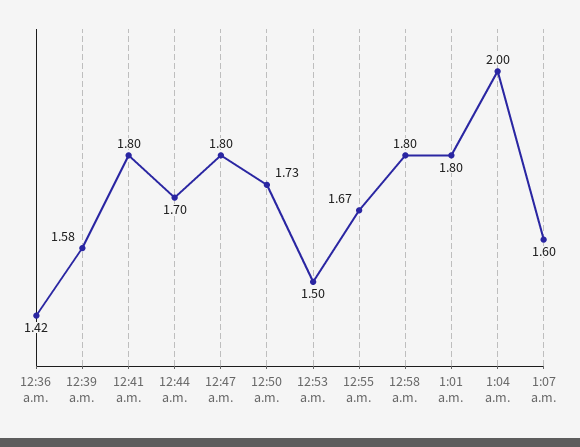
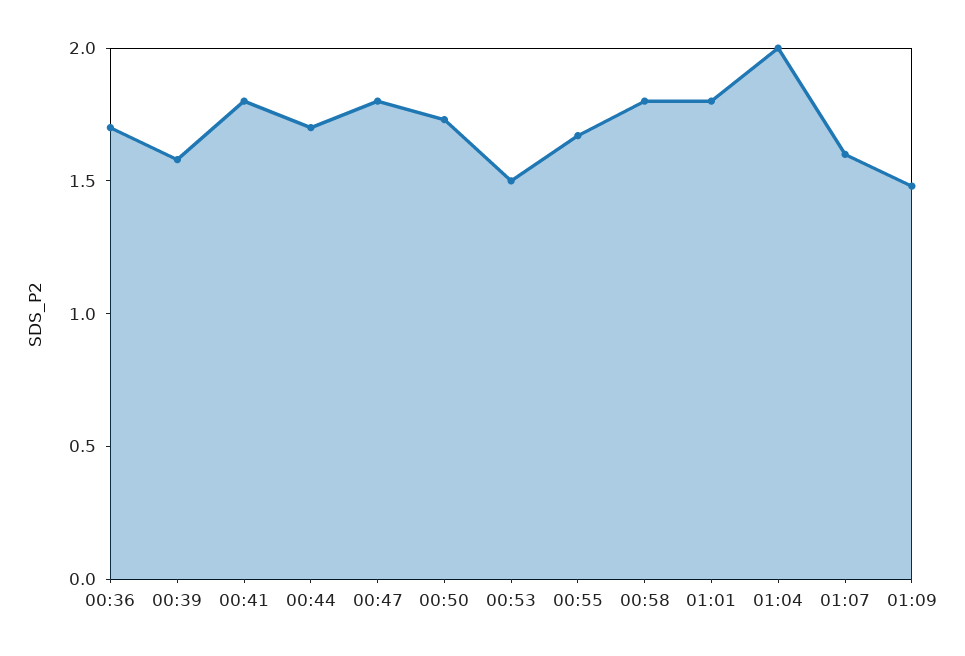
12:36 a.m.: 1.42 -> 1.7
01:09: none -> 1.5

